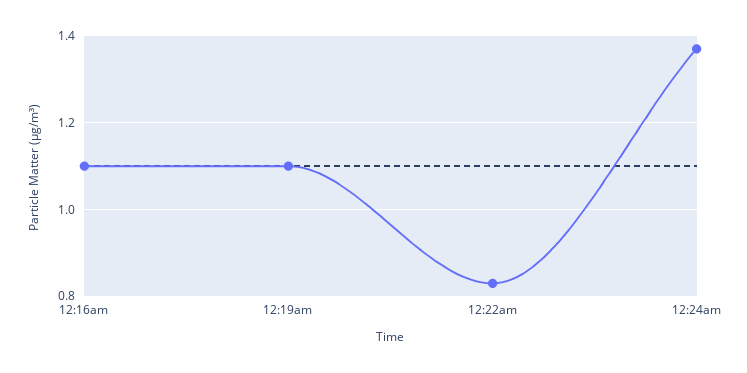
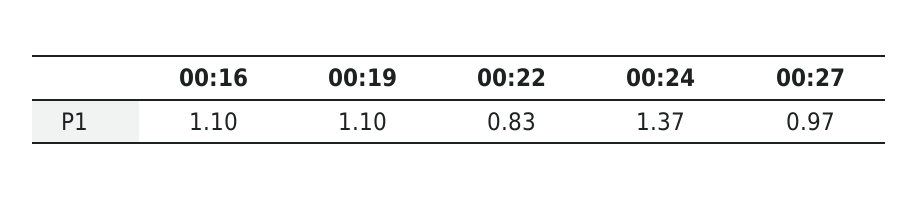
00:27: none -> 0.97

